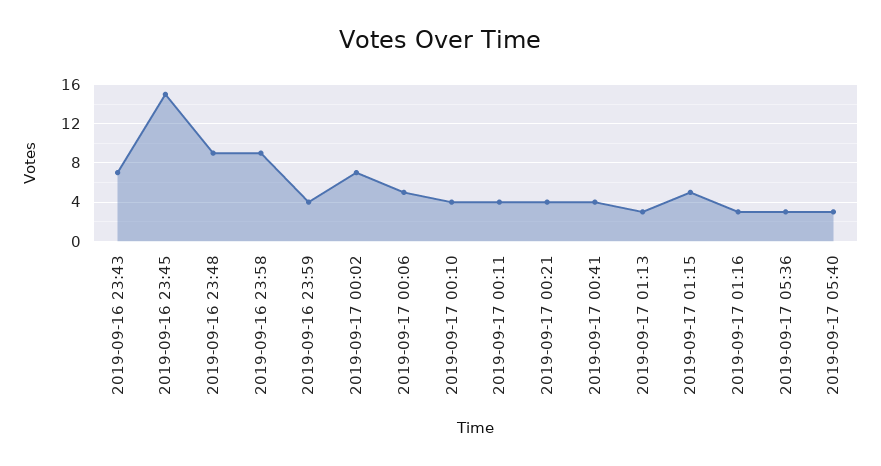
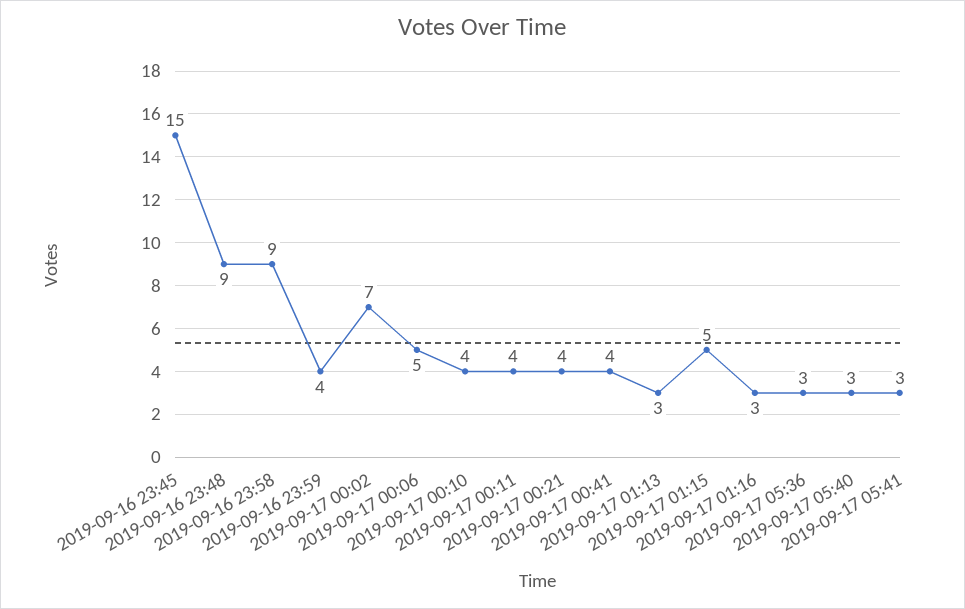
2019-09-16 23:43: 7 -> none
2019-09-17 05:41: none -> 3

